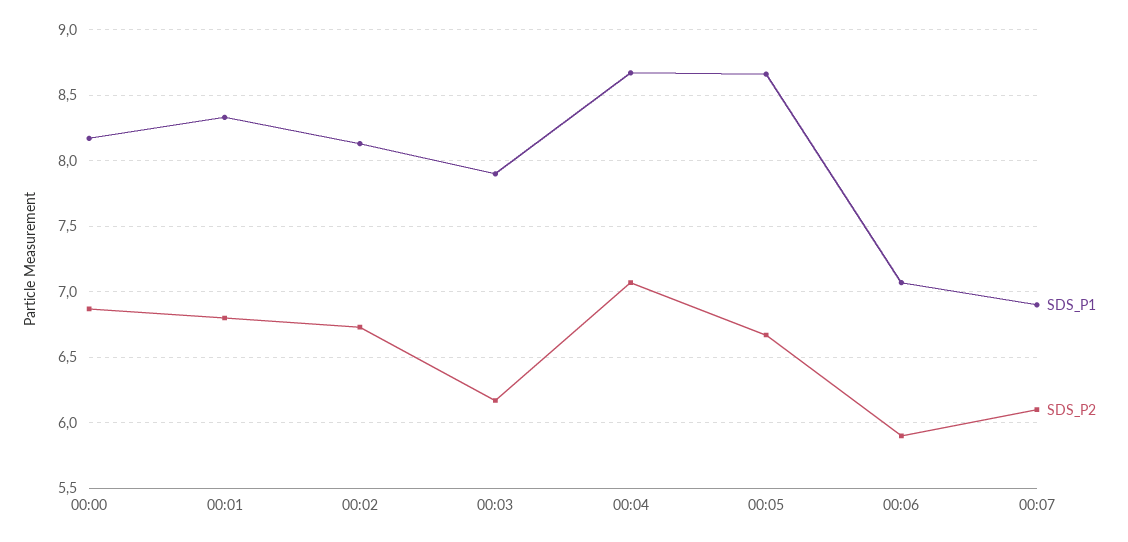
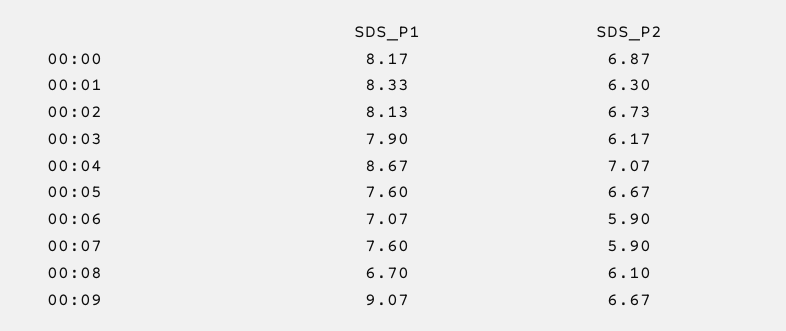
SDS_P2, 00:01: 6.8 -> 6.3
SDS_P1, 00:05: 8.65 -> 7.6
SDS_P1, 00:07: 6.9 -> 7.6
SDS_P2, 00:07: 6.1 -> 5.9
SDS_P1, 00:08: none -> 6.7
SDS_P2, 00:08: none -> 6.1
SDS_P1, 00:09: none -> 9.07
SDS_P2, 00:09: none -> 6.67

